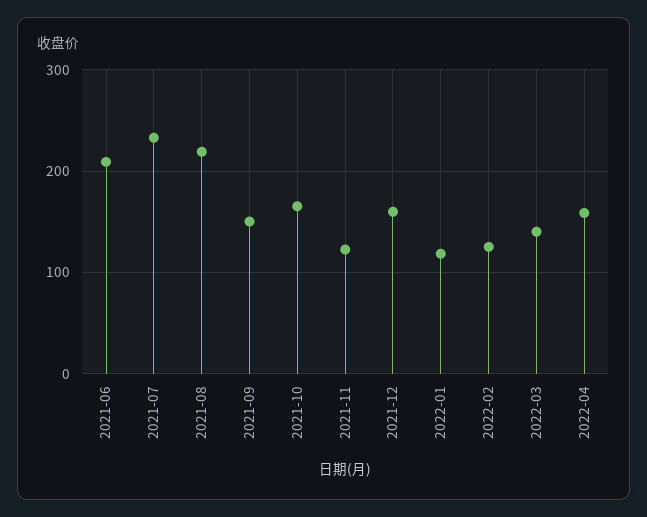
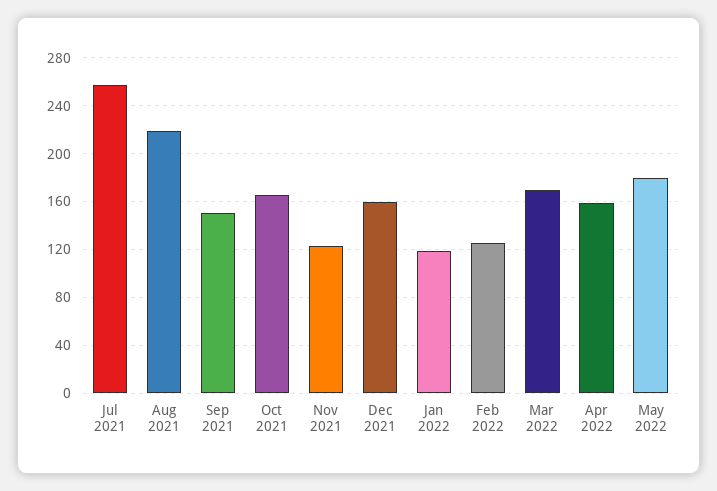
2021-06: 210 -> none
2021-07: 230 -> 260
2022-03: 140 -> 170
May 2022: none -> 180

